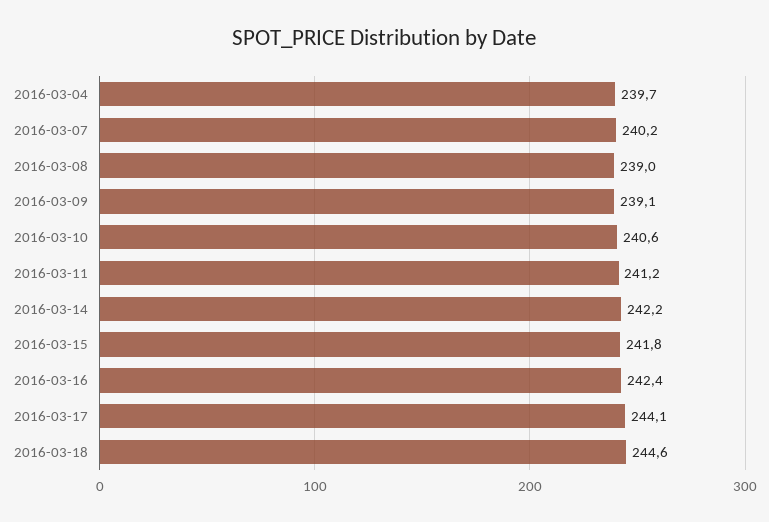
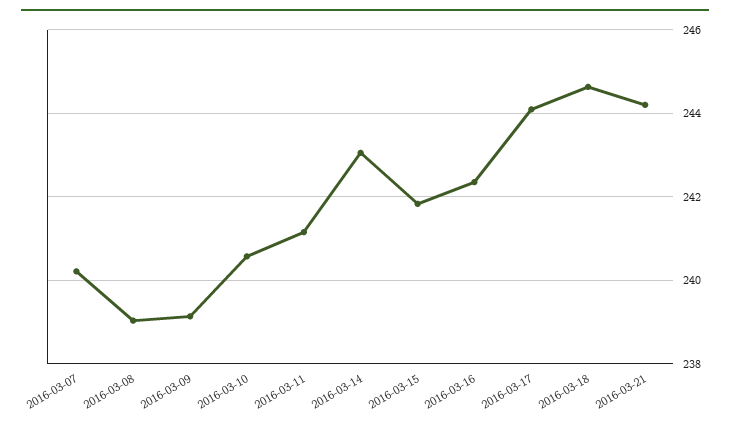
2016-03-04: 239.7 -> none
2016-03-14: 242.2 -> 243
2016-03-21: none -> 244.2

